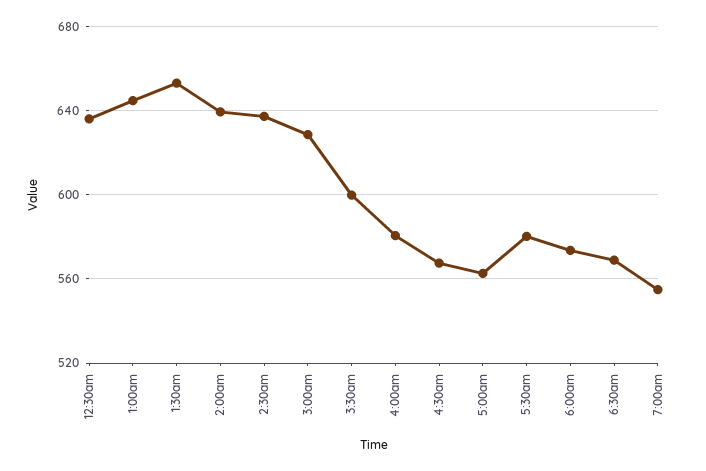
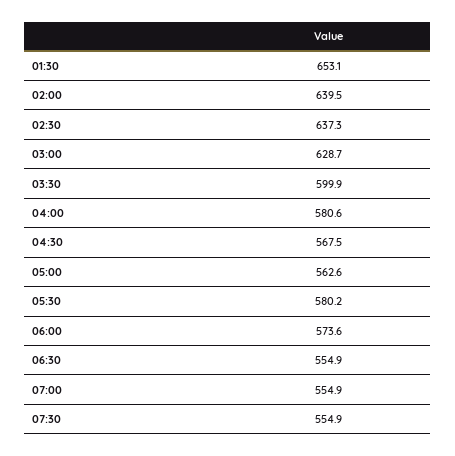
12:30am: 635 -> none
1:00am: 645 -> none
6:30am: 570 -> 554.9
07:30: none -> 554.9

